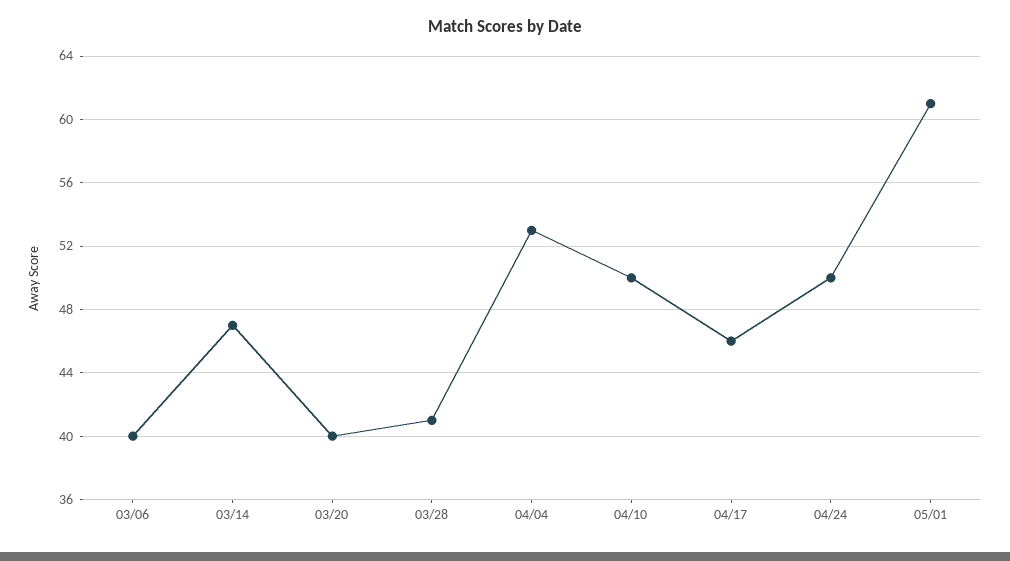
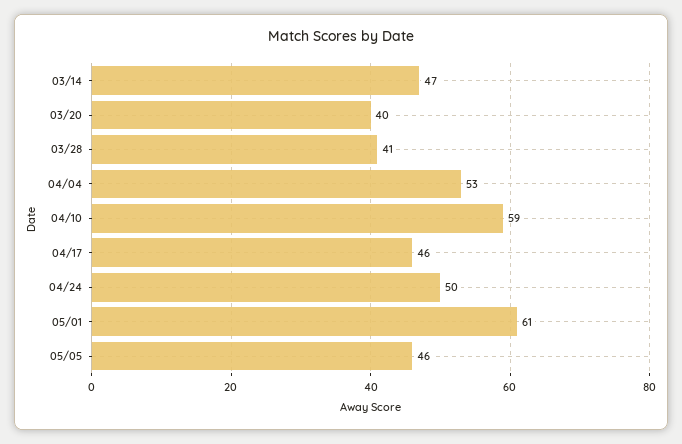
03/06: 40 -> none
04/10: 50 -> 59
05/05: none -> 46

